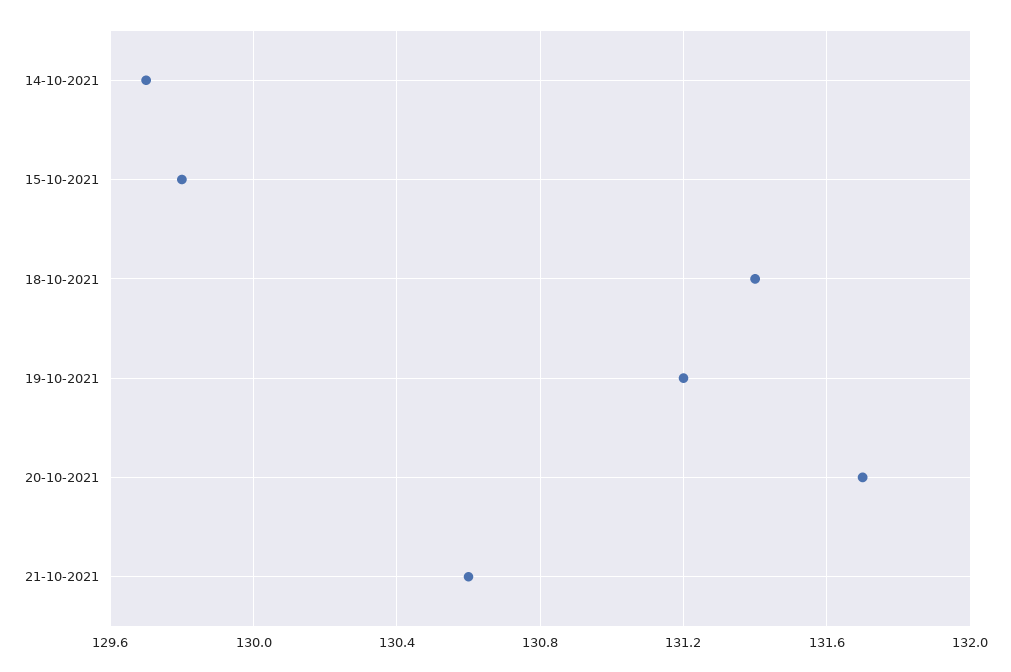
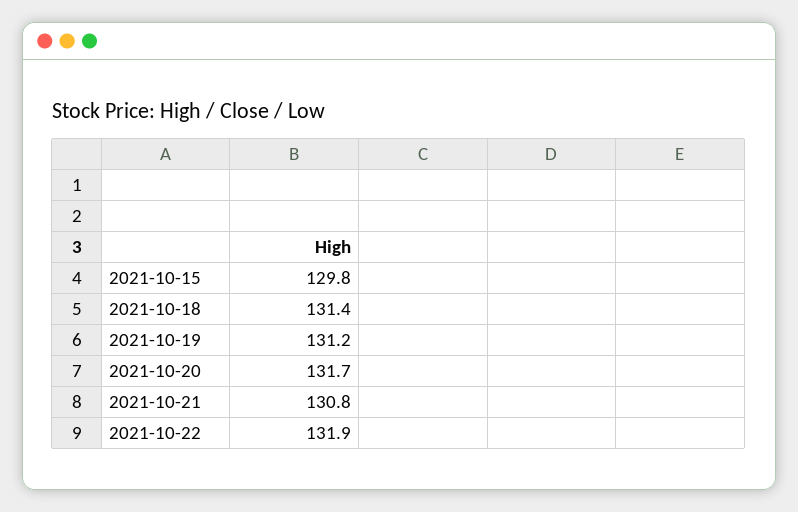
14-10-2021: 129.7 -> none
21-10-2021: 130.6 -> 130.8
2021-10-22: none -> 131.9

